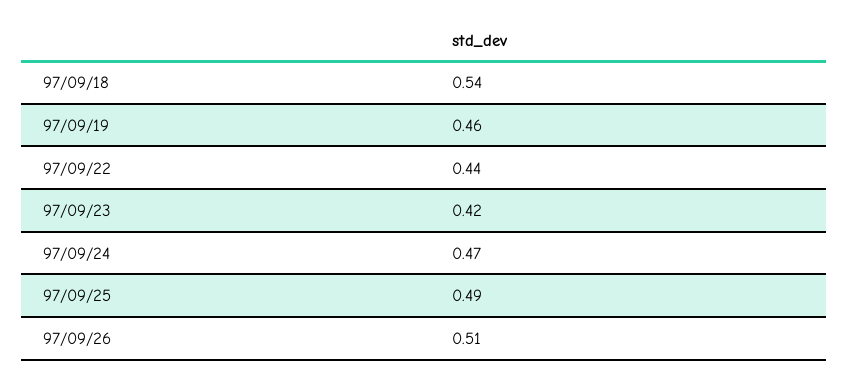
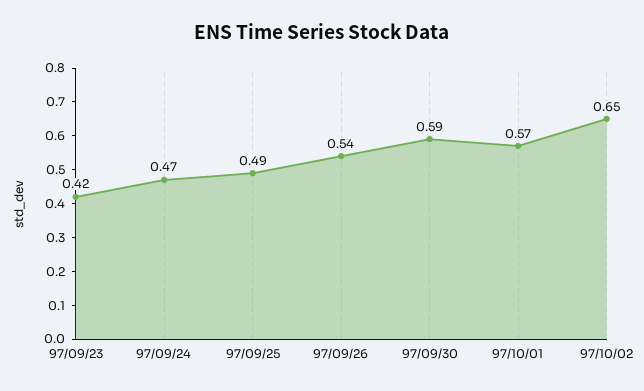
97/09/18: 0.54 -> none
97/09/19: 0.46 -> none
97/09/22: 0.44 -> none
97/09/26: 0.51 -> 0.54
97/09/30: none -> 0.59
97/10/01: none -> 0.57
97/10/02: none -> 0.65

